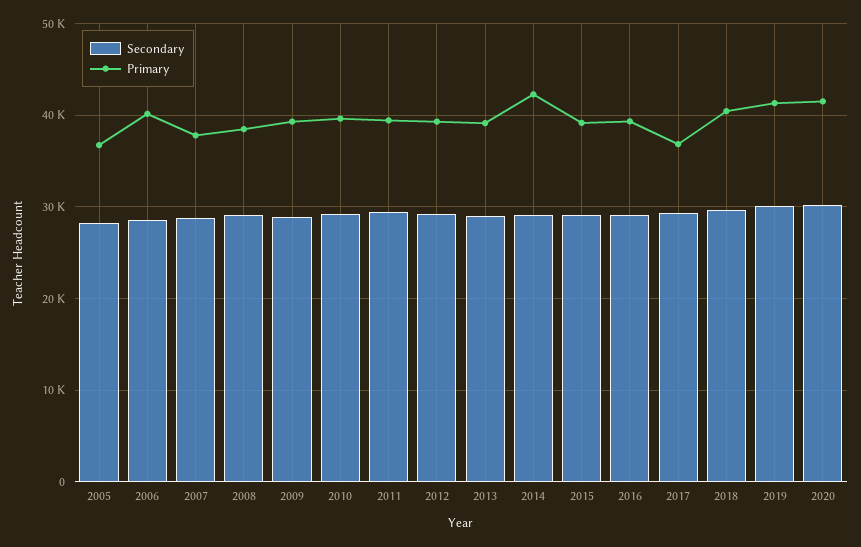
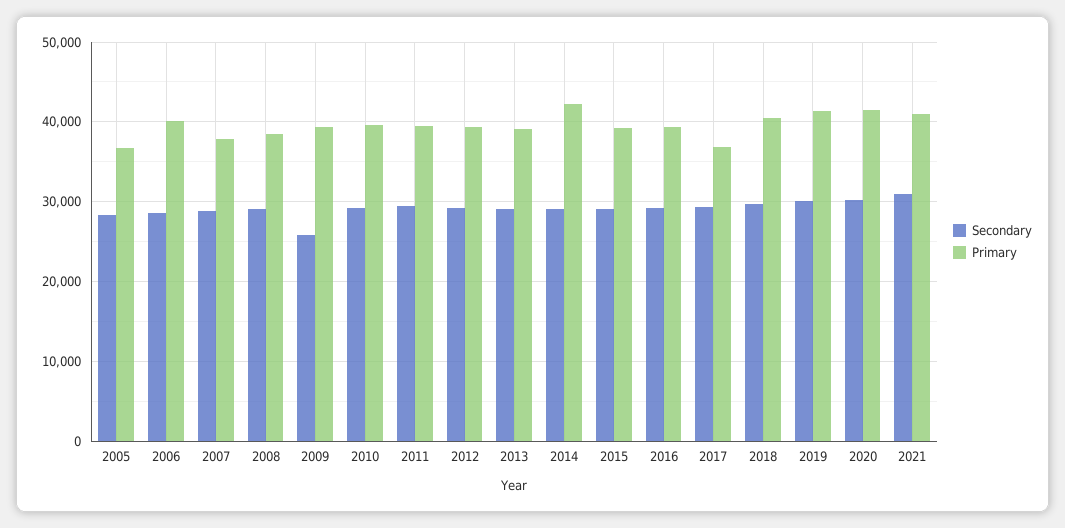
Secondary, 2009: 29000 -> 26000
Secondary, 2021: none -> 31000
Primary, 2021: none -> 41000

